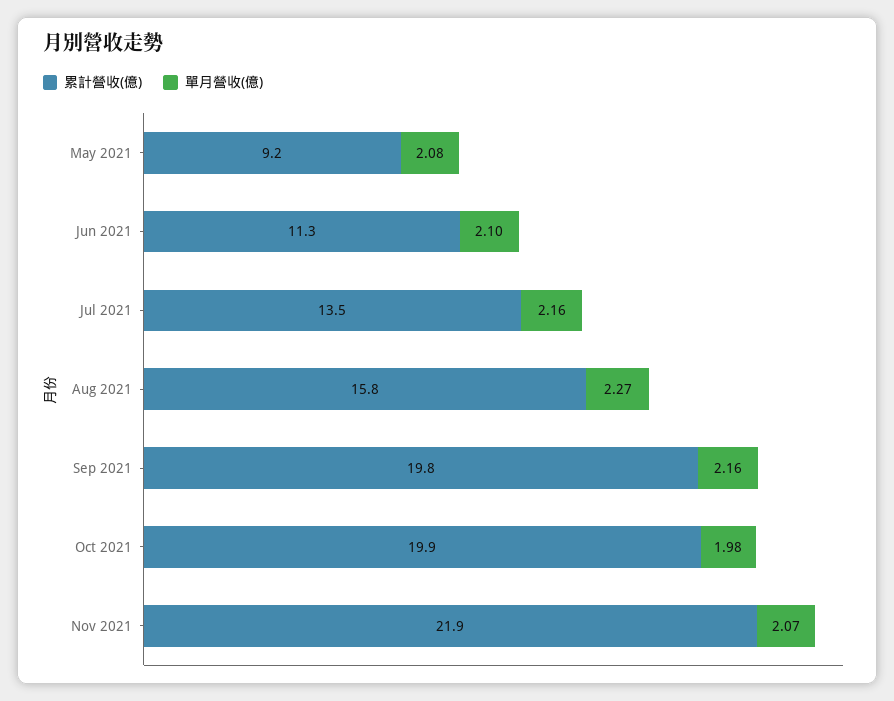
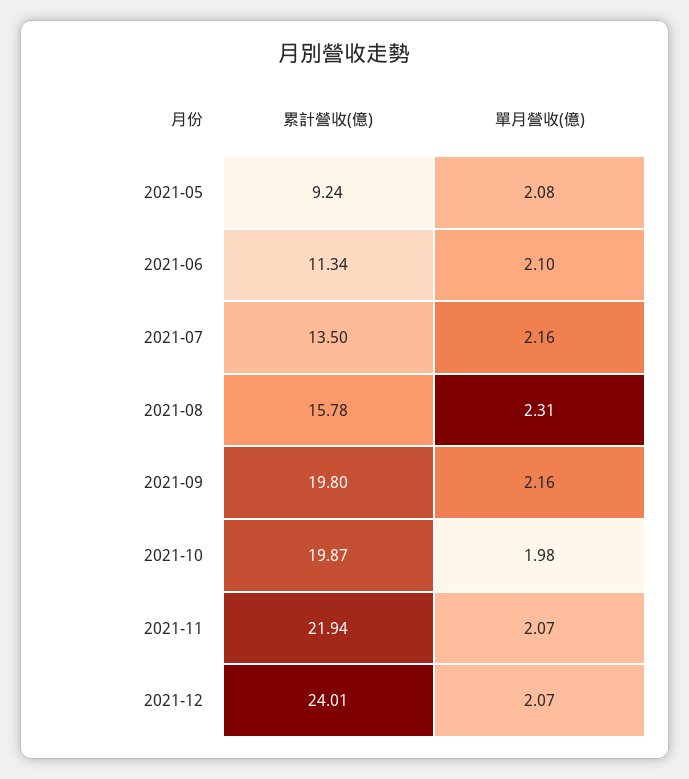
單月營收(億), Aug 2021: 2.27 -> 2.31
累計營收(億), 2021-12: none -> 24.01
單月營收(億), 2021-12: none -> 2.07

